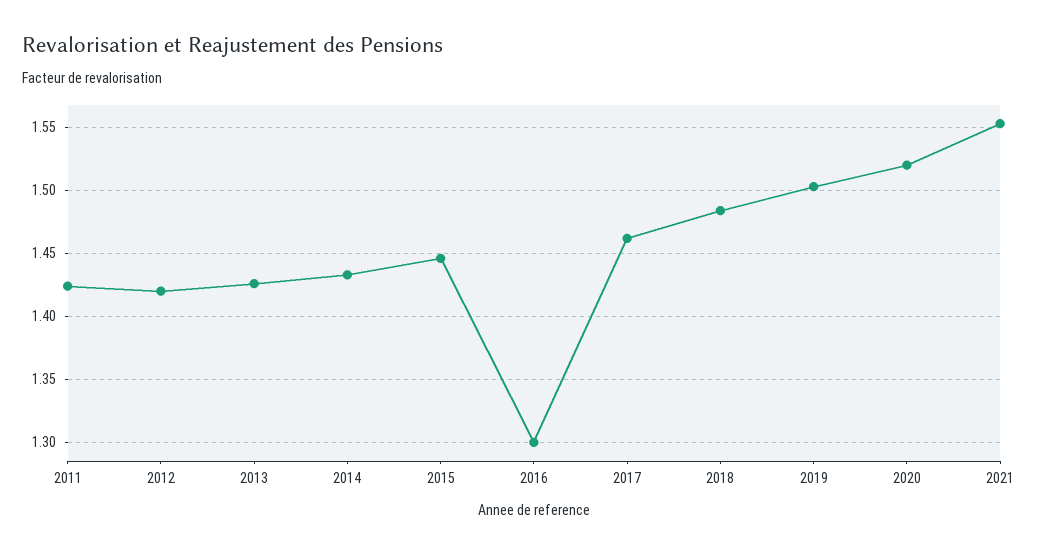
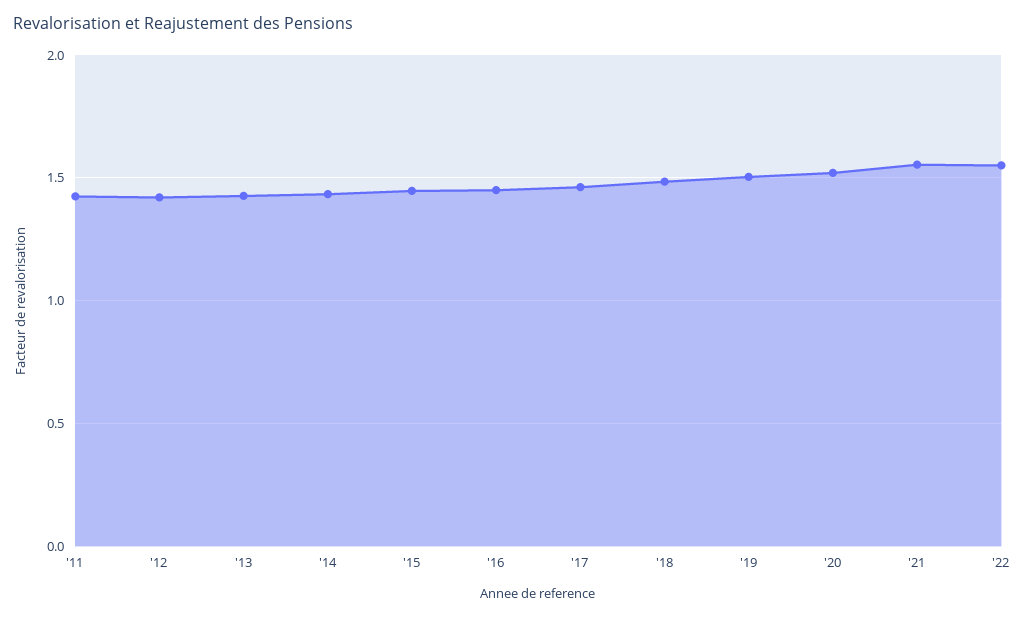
2016: 1.3 -> 1.45
'22: none -> 1.55

